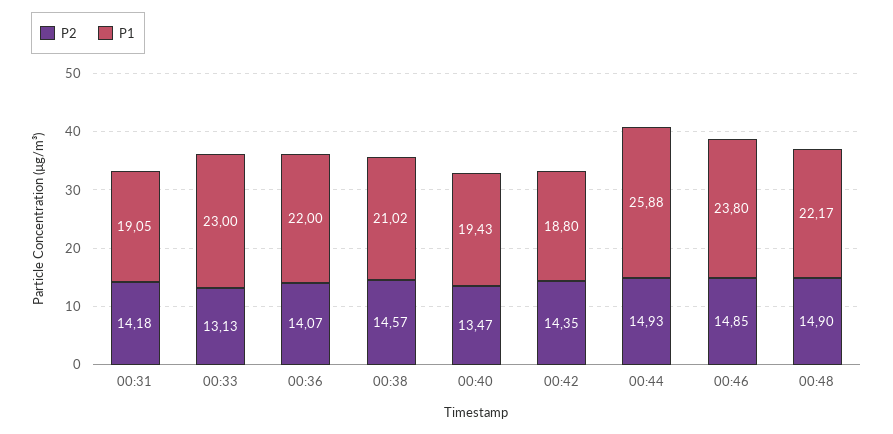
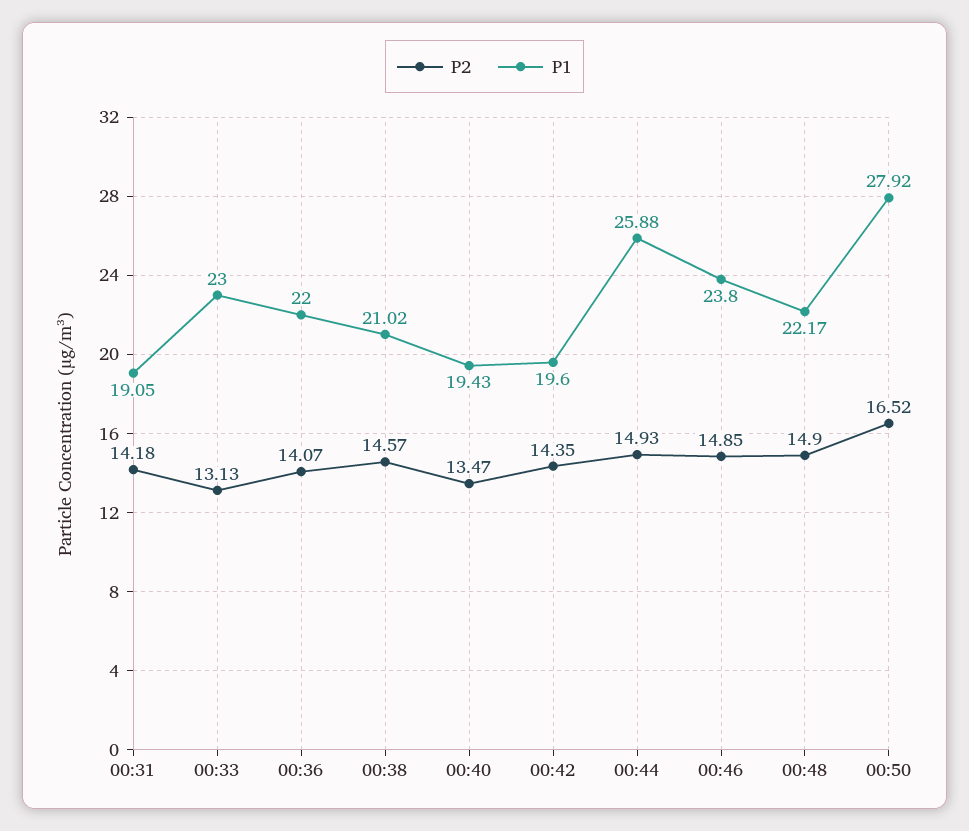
P1, 00:42: 18.8 -> 19.6
P2, 00:50: none -> 16.52
P1, 00:50: none -> 27.92

